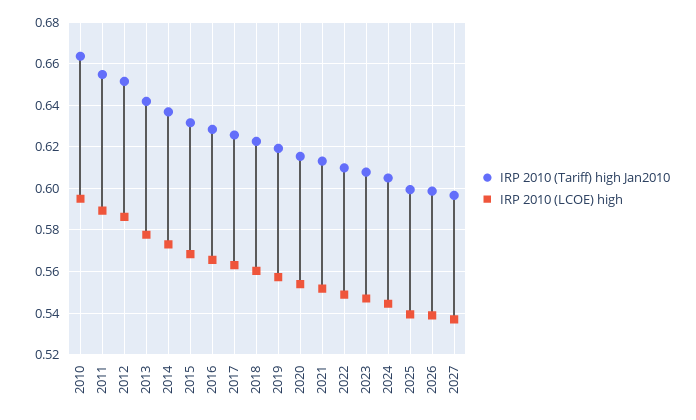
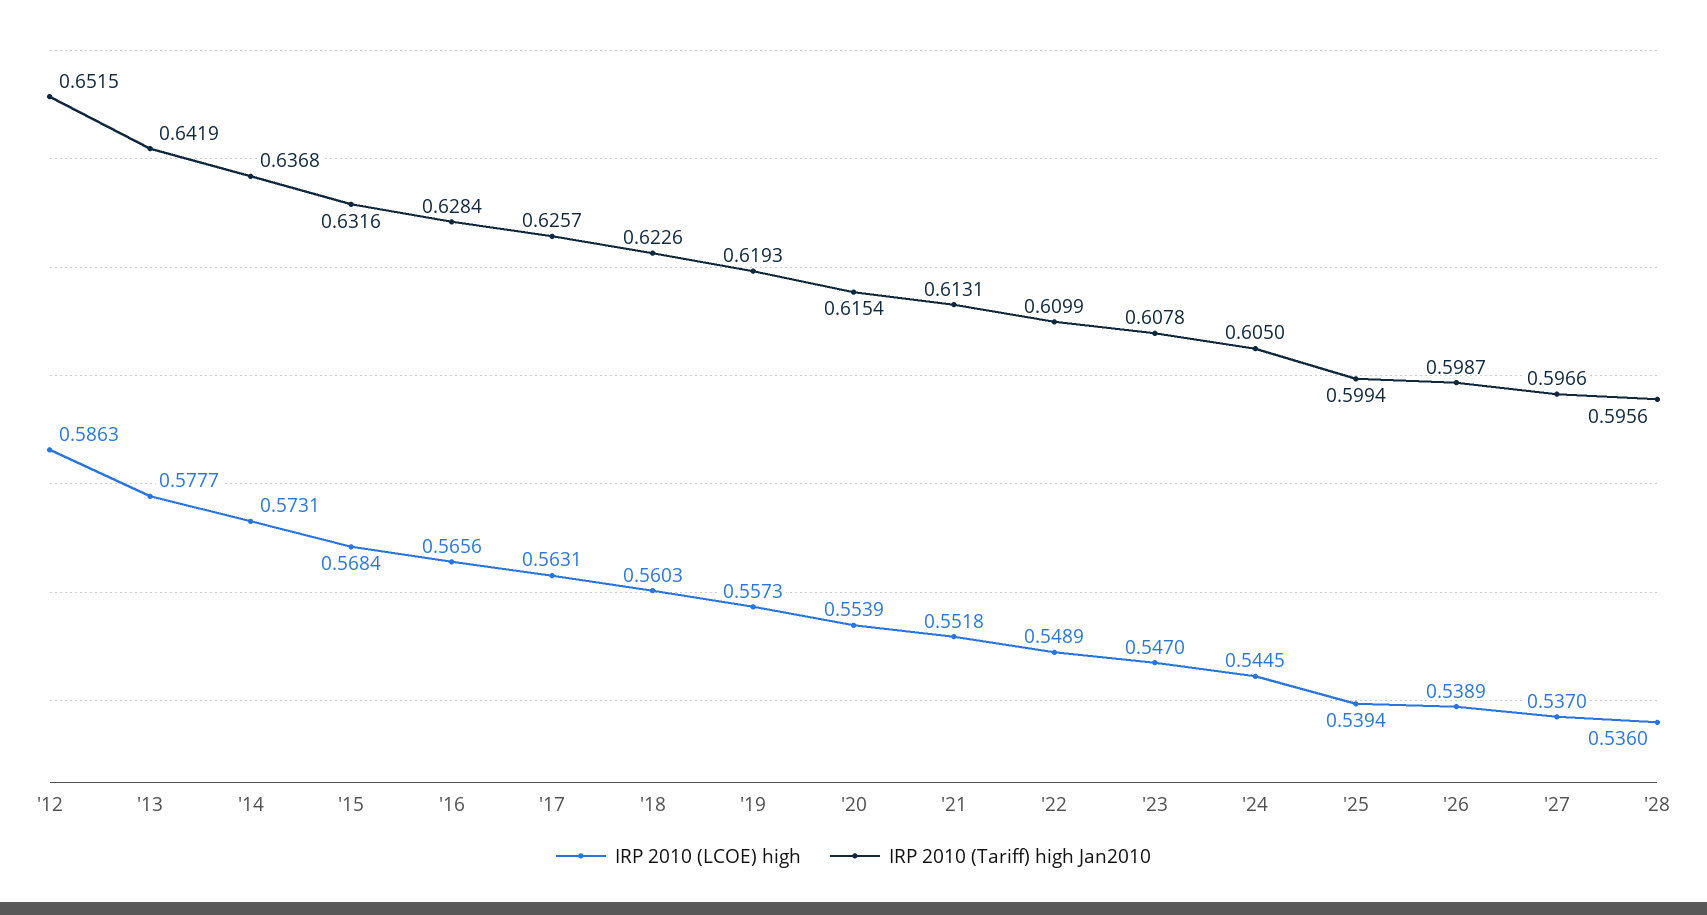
IRP 2010 (Tariff) high Jan2010, 2010: 0.665 -> none
IRP 2010 (LCOE) high, 2010: 0.595 -> none
IRP 2010 (Tariff) high Jan2010, 2011: 0.655 -> none
IRP 2010 (LCOE) high, 2011: 0.59 -> none
IRP 2010 (LCOE) high, '28: none -> 0.536
IRP 2010 (Tariff) high Jan2010, '28: none -> 0.5956

